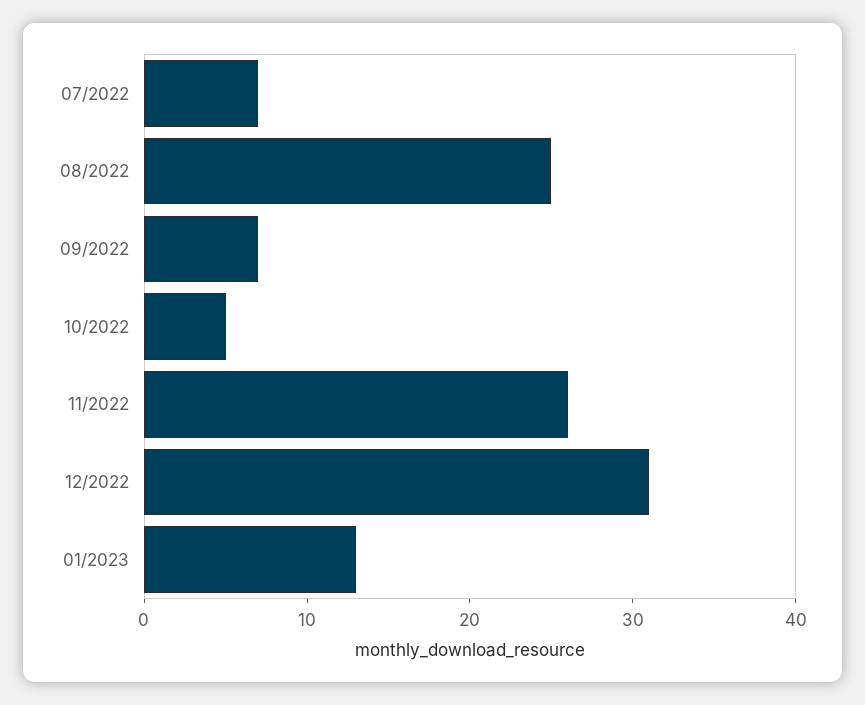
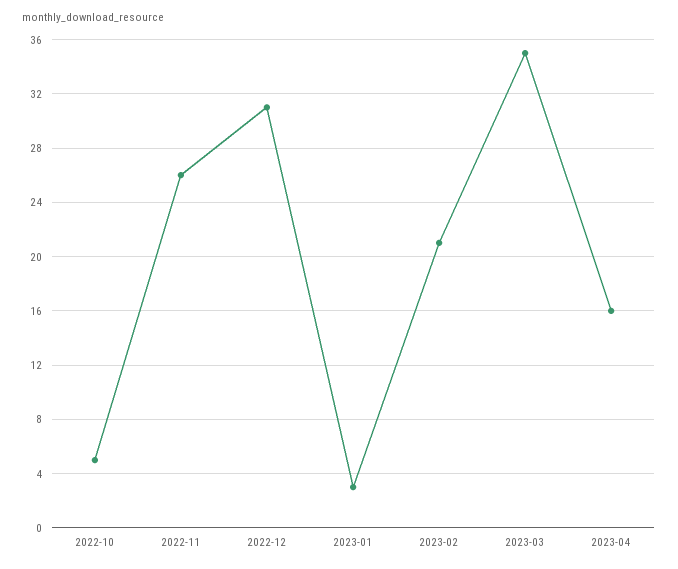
07/2022: 7 -> none
08/2022: 25 -> none
09/2022: 7 -> none
01/2023: 13 -> 3
2023-02: none -> 21
2023-03: none -> 35
2023-04: none -> 16

